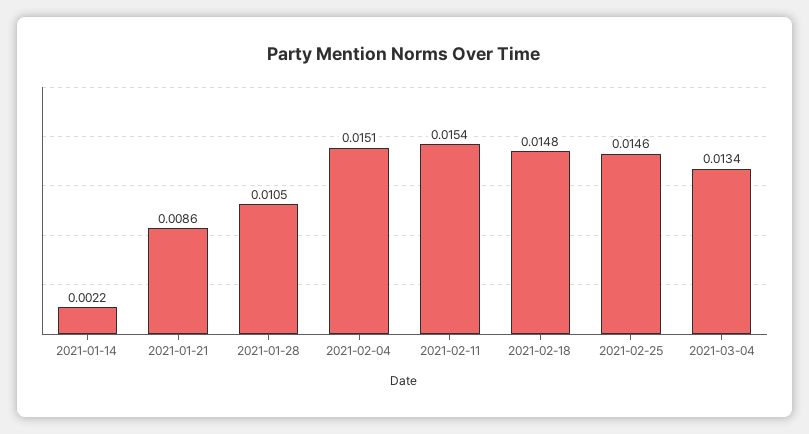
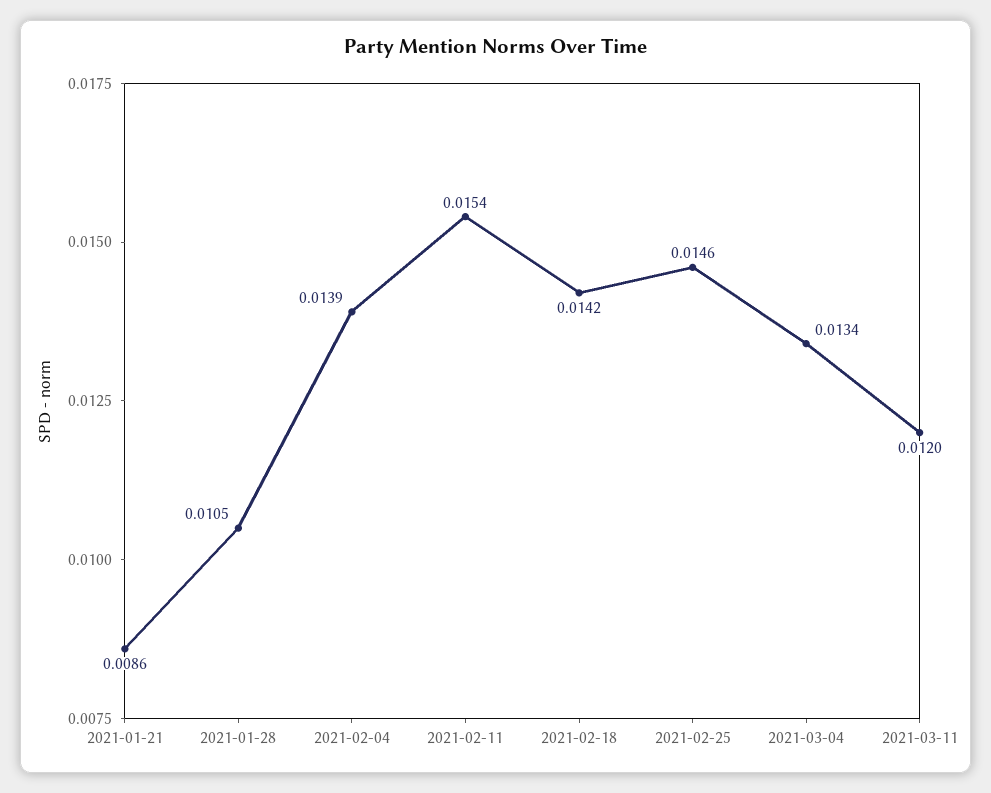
2021-01-14: 0.0022 -> none
2021-02-04: 0.0151 -> 0.0139
2021-02-18: 0.0148 -> 0.0142
2021-03-11: none -> 0.012

